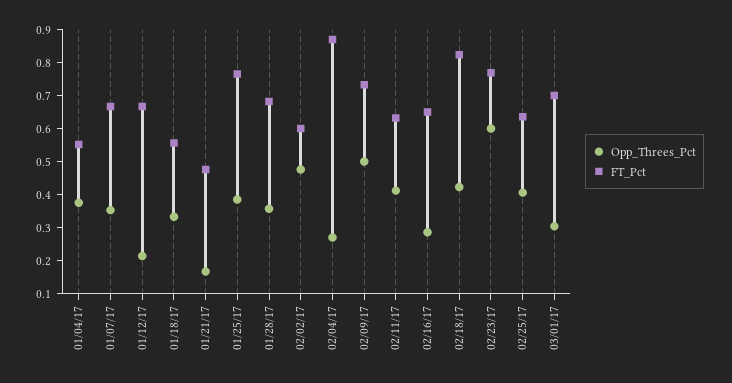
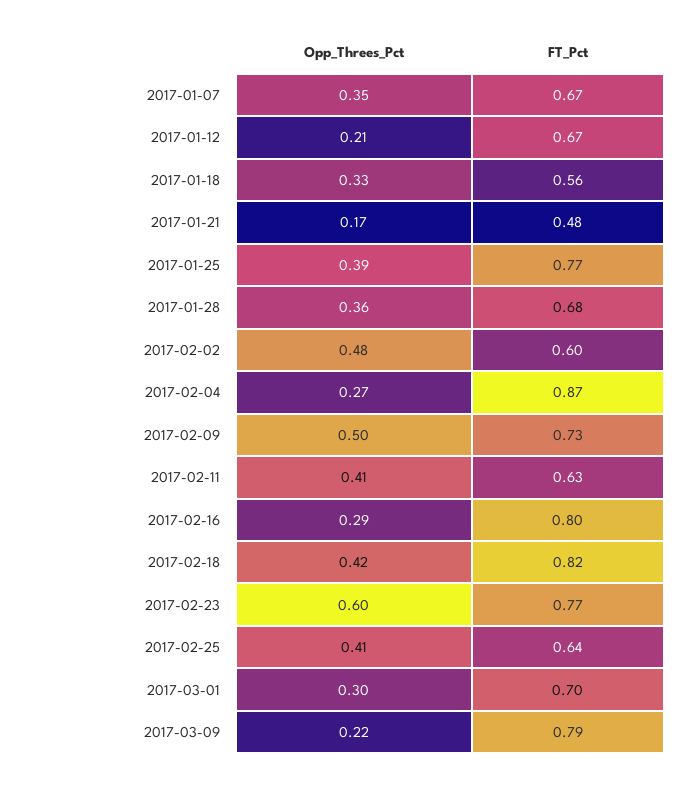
Opp_Threes_Pct, 01/04/17: 0.375 -> none
FT_Pct, 01/04/17: 0.55 -> none
FT_Pct, 02/16/17: 0.65 -> 0.8
Opp_Threes_Pct, 2017-03-09: none -> 0.22
FT_Pct, 2017-03-09: none -> 0.79

